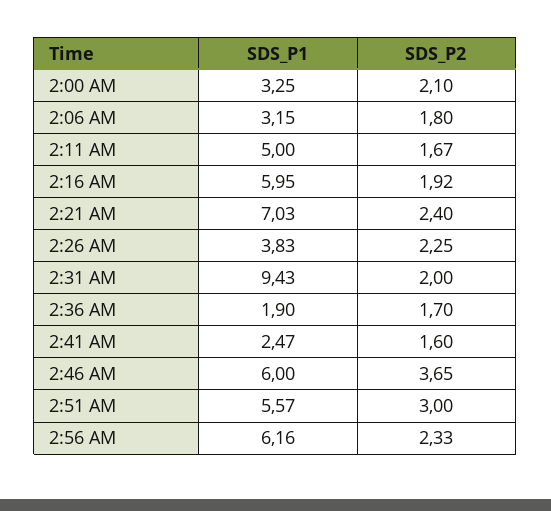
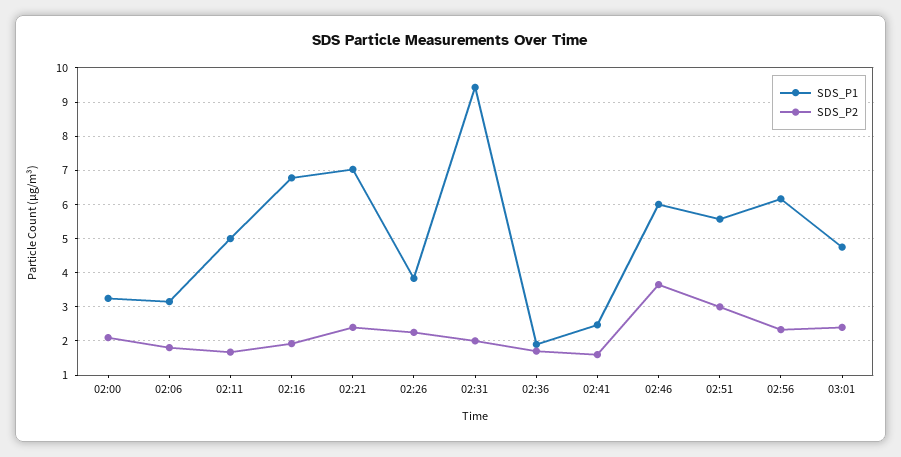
SDS_P1, 2:16 AM: 5.95 -> 6.8
SDS_P1, 03:01: none -> 4.8
SDS_P2, 03:01: none -> 2.4

